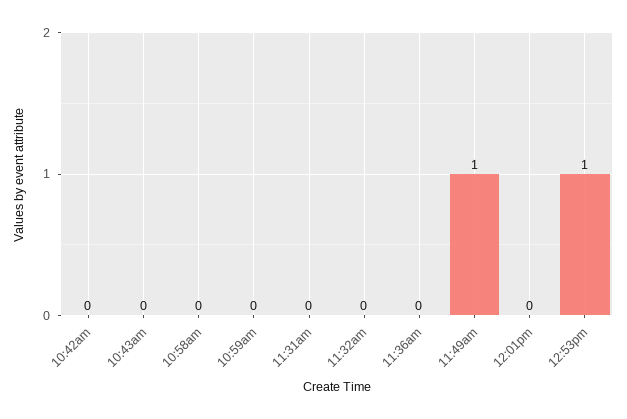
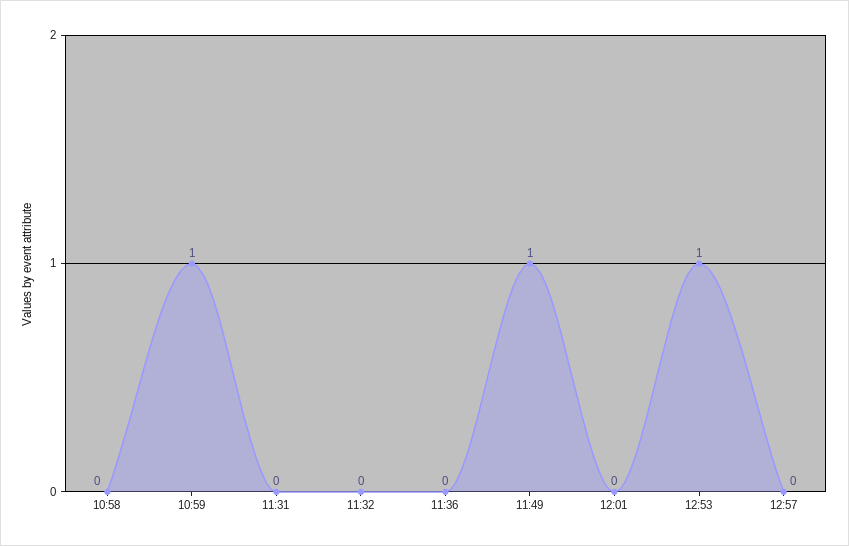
10:42am: 0 -> none
10:43am: 0 -> none
10:59am: 0 -> 1
12:57: none -> 0

